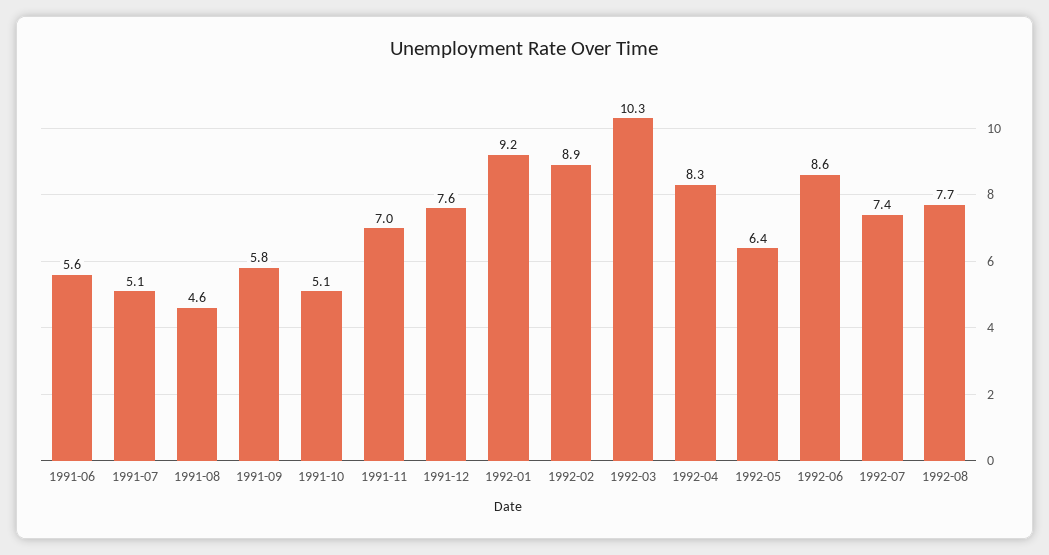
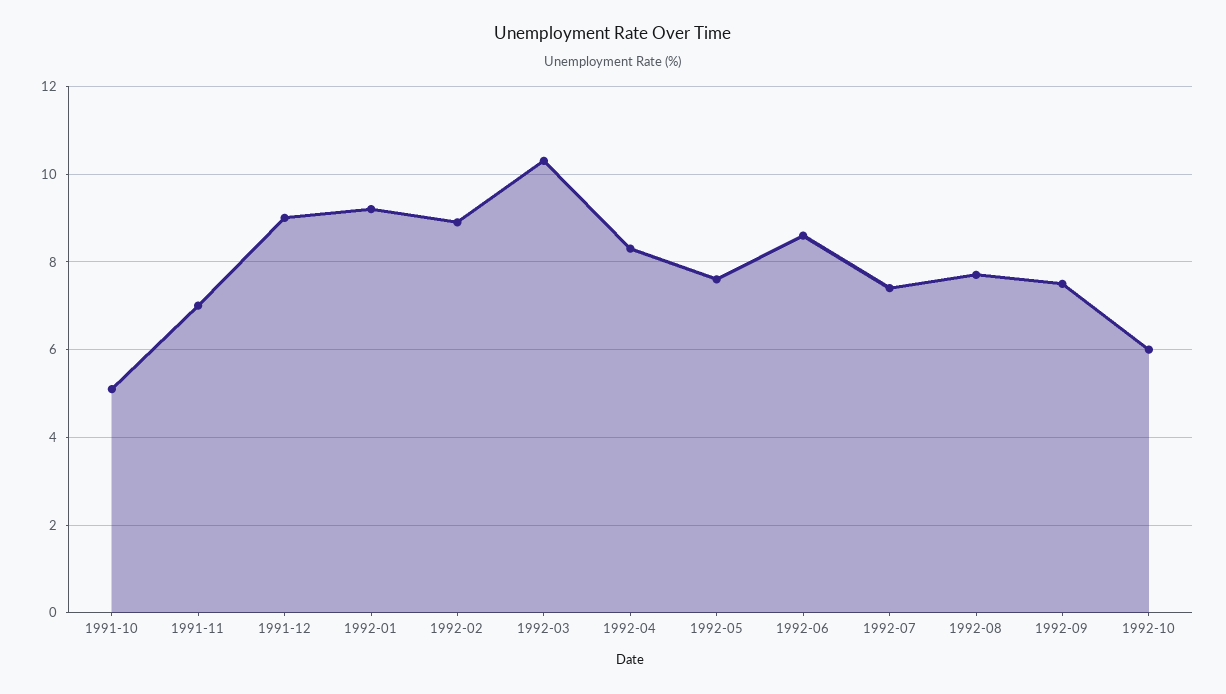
1991-06: 5.6 -> none
1991-07: 5.1 -> none
1991-08: 4.6 -> none
1991-09: 5.8 -> none
1991-12: 7.6 -> 9
1992-05: 6.4 -> 7.5
1992-09: none -> 7.5
1992-10: none -> 6

